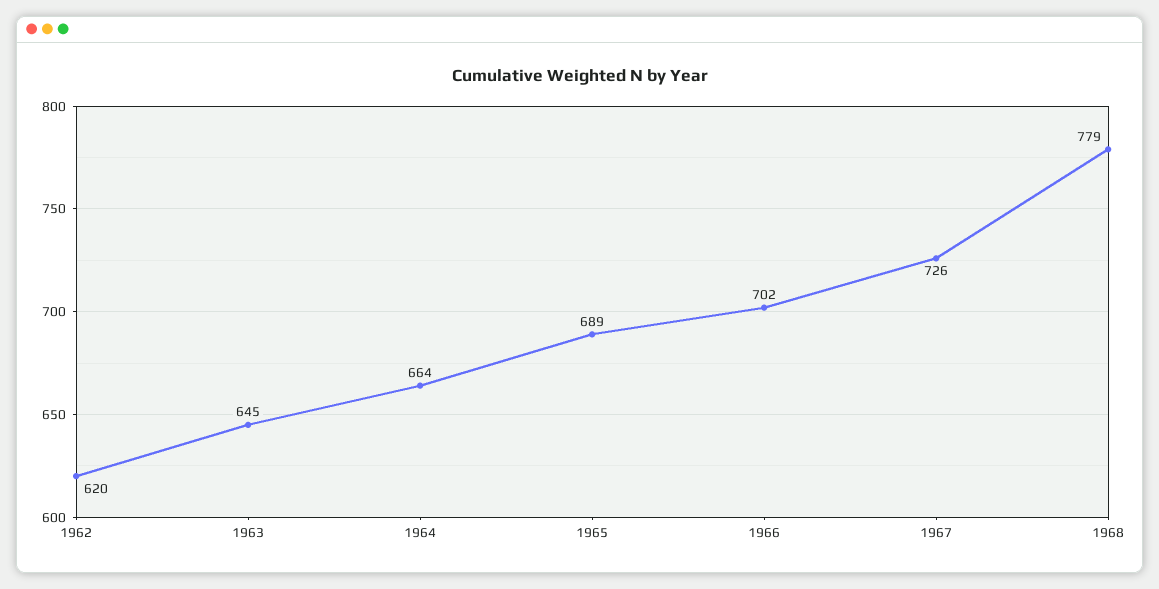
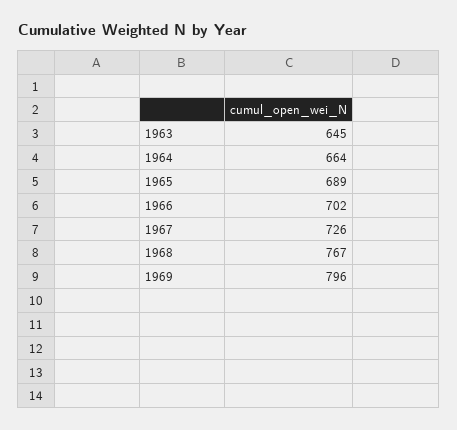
1962: 620 -> none
1968: 779 -> 767
1969: none -> 796

